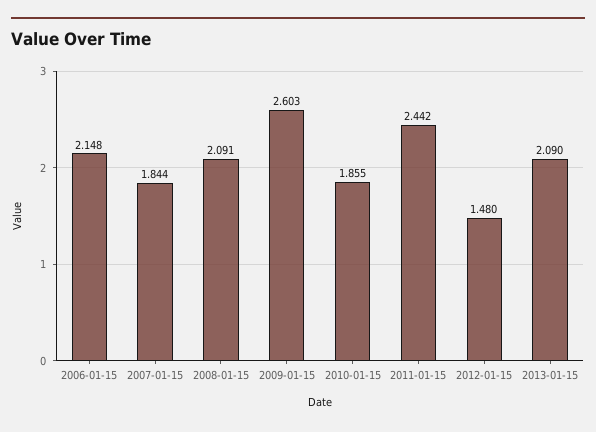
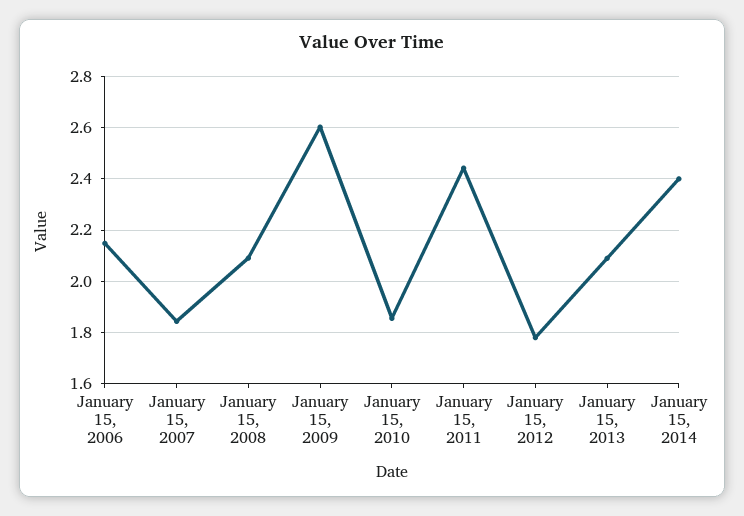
2012-01-15: 1.48 -> 1.775
January 15, 2014: none -> 2.4

